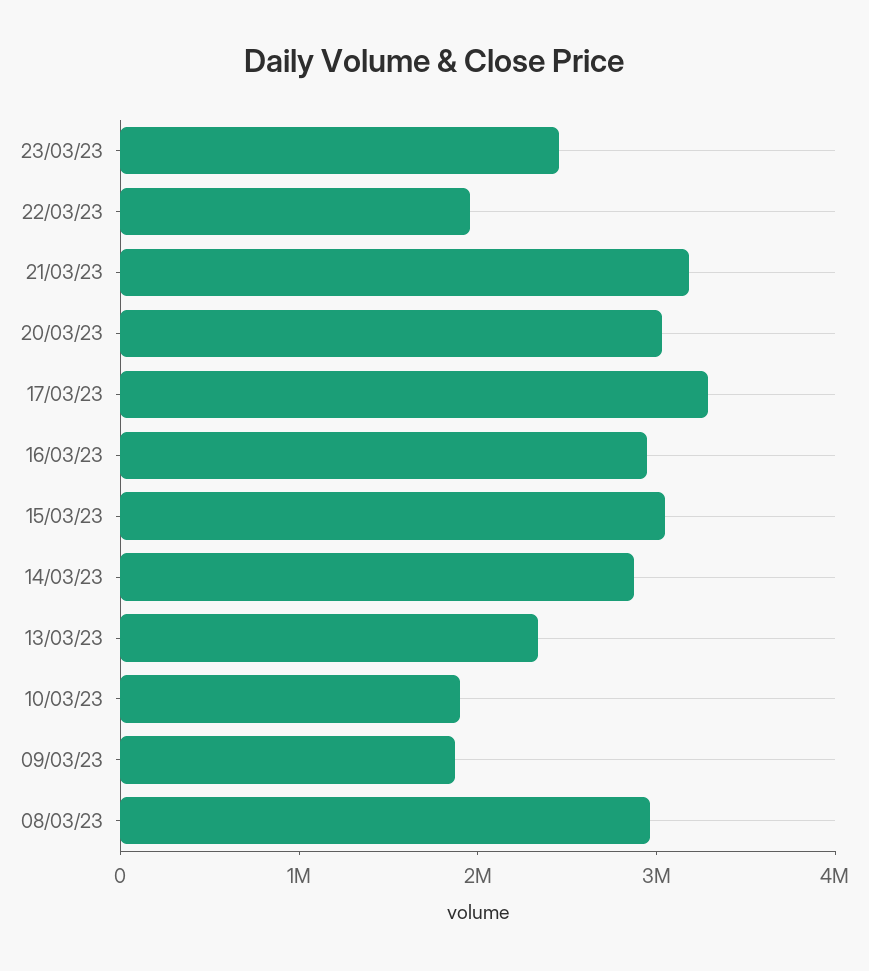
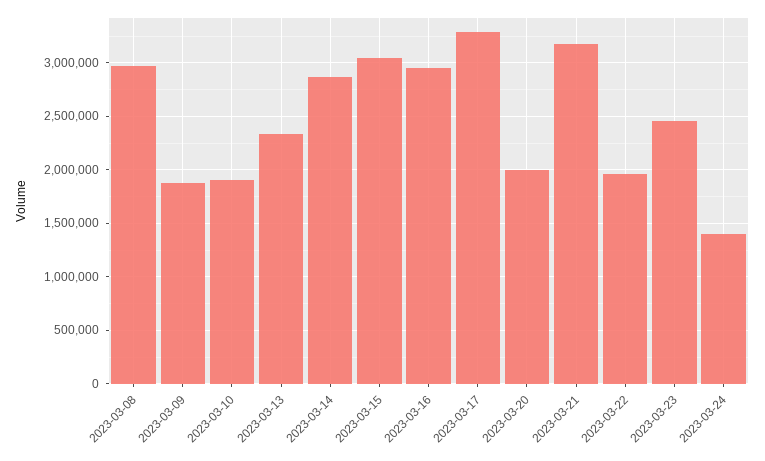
20/03/23: 3000000 -> 2000000
2023-03-24: none -> 1400000

